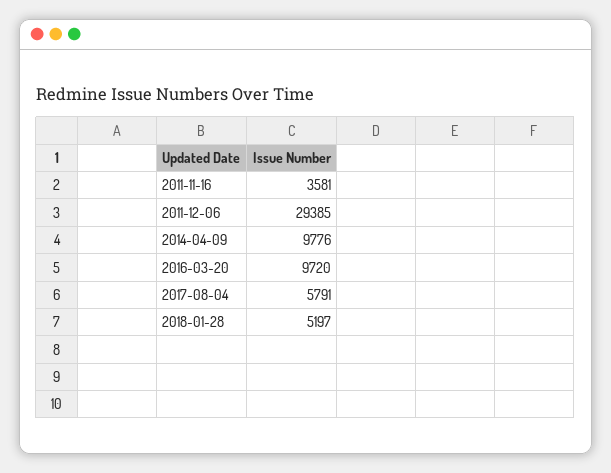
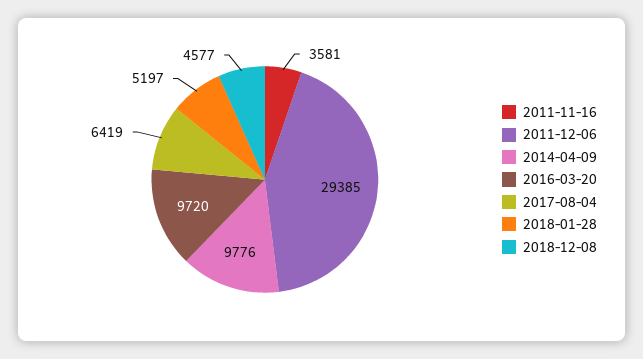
2017-08-04: 5791 -> 6419
2018-12-08: none -> 4577

